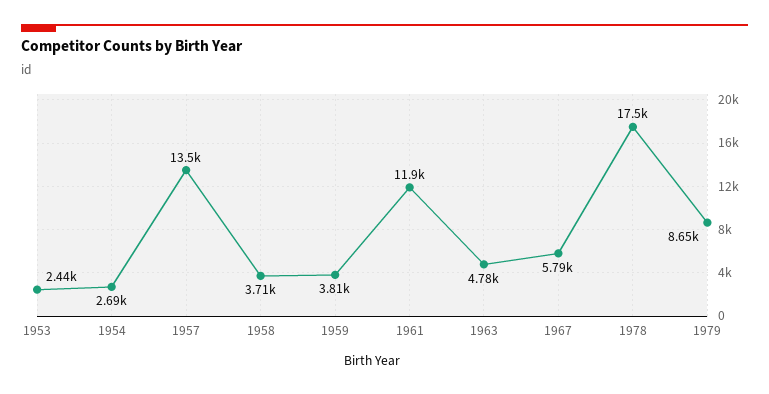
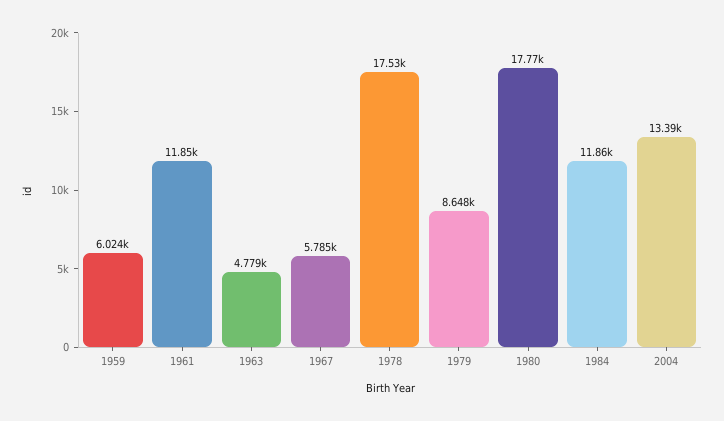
1953: 2440 -> none
1954: 2690 -> none
1957: 13500 -> none
1958: 3710 -> none
1959: 3810 -> 6024
1980: none -> 17770
1984: none -> 11860
2004: none -> 13390

